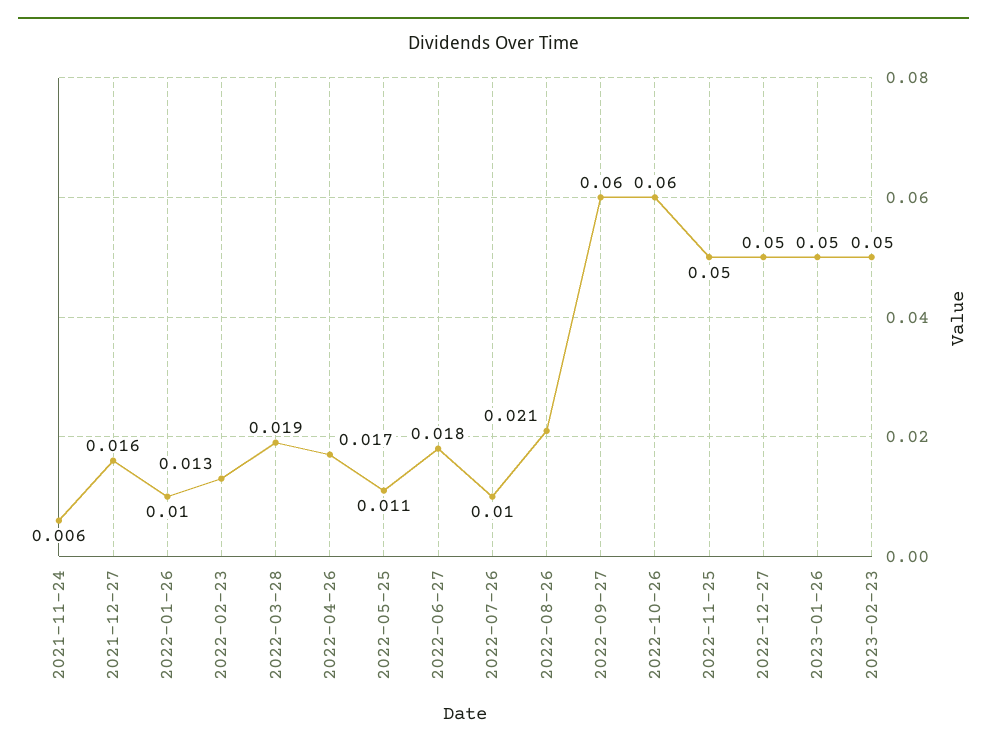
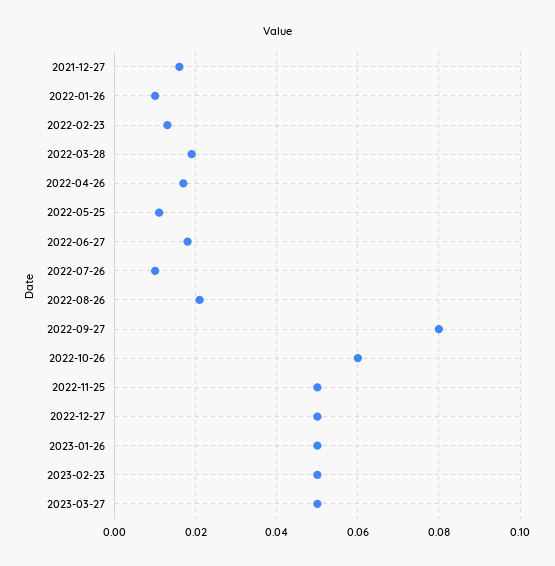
2021-11-24: 0.006 -> none
2022-09-27: 0.06 -> 0.08
2023-03-27: none -> 0.05

